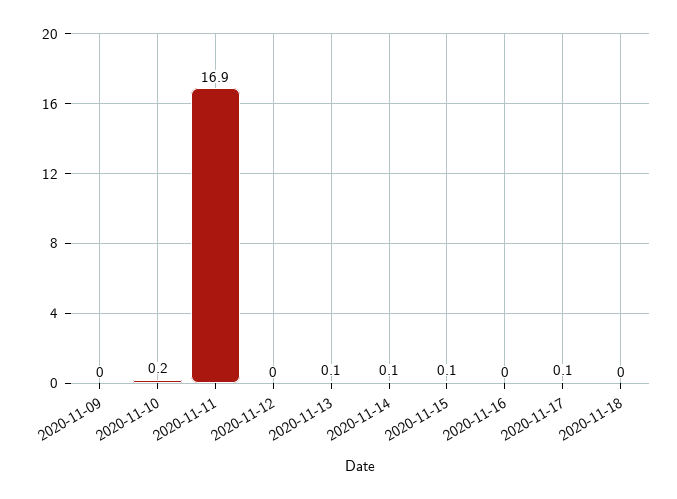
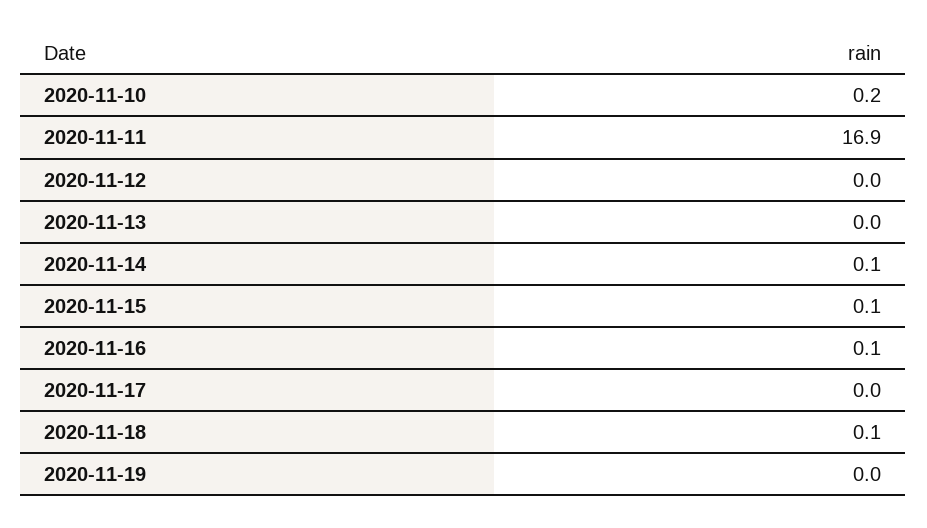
2020-11-09: 0 -> none
2020-11-13: 0.1 -> 0
2020-11-16: 0 -> 0.1
2020-11-17: 0.1 -> 0
2020-11-18: 0 -> 0.1
2020-11-19: none -> 0

